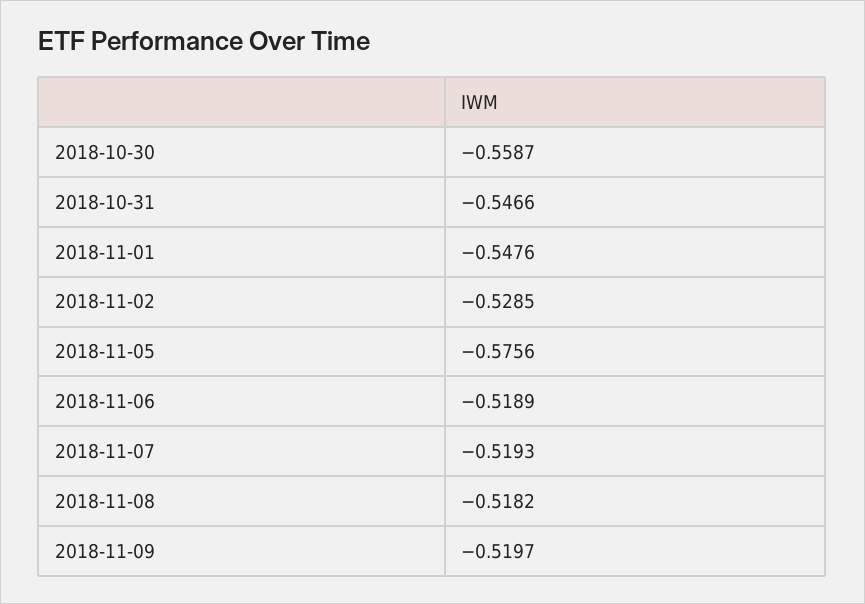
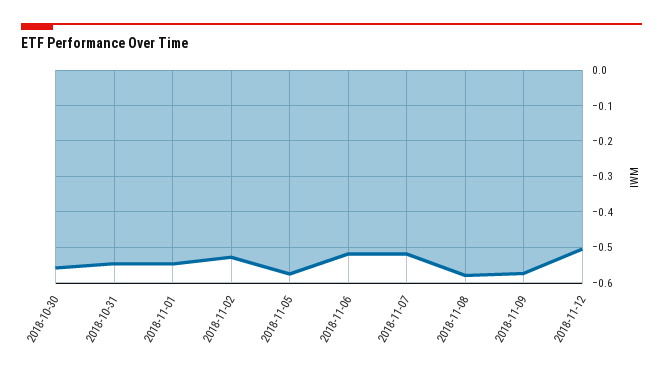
2018-11-08: -0.5182 -> -0.58
2018-11-09: -0.5197 -> -0.58
2018-11-12: none -> -0.5

